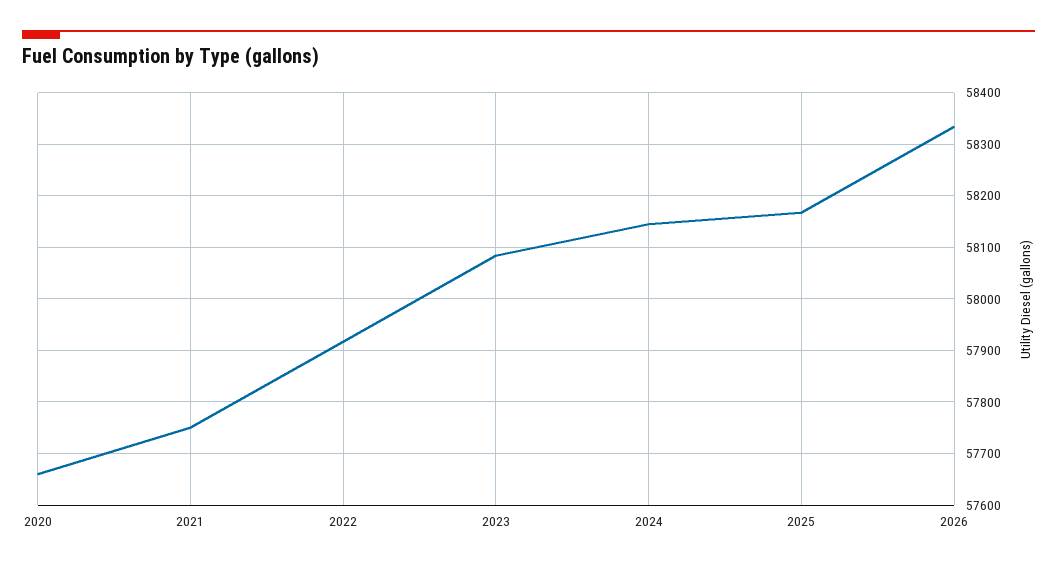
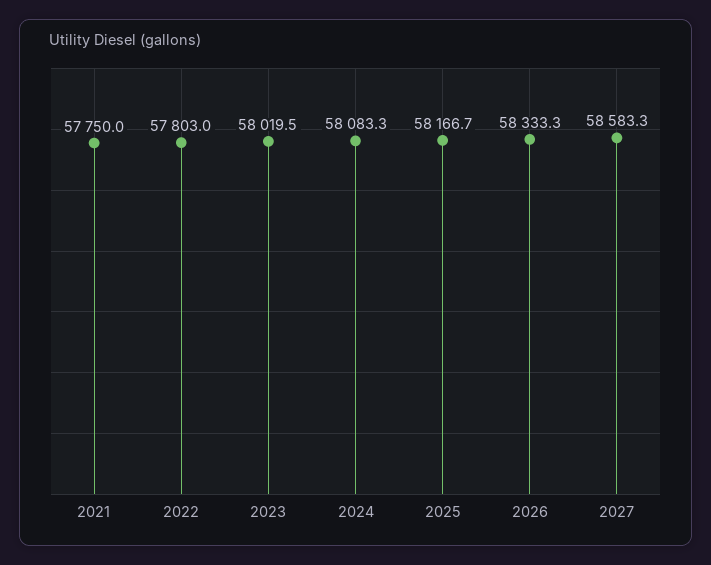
2020: 57660 -> none
2022: 57920 -> 57803
2023: 58080 -> 58019.5
2024: 58140 -> 58083.3
2027: none -> 58583.3

